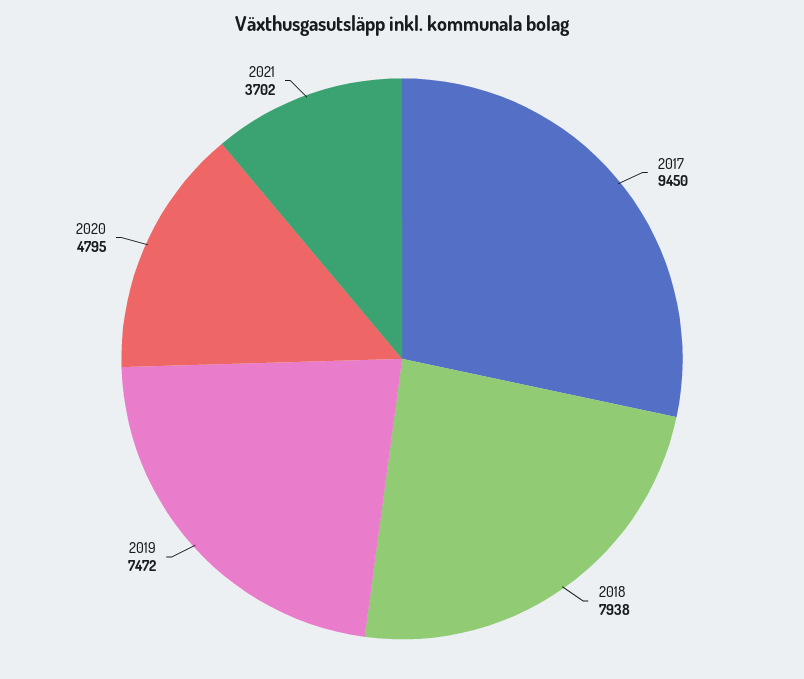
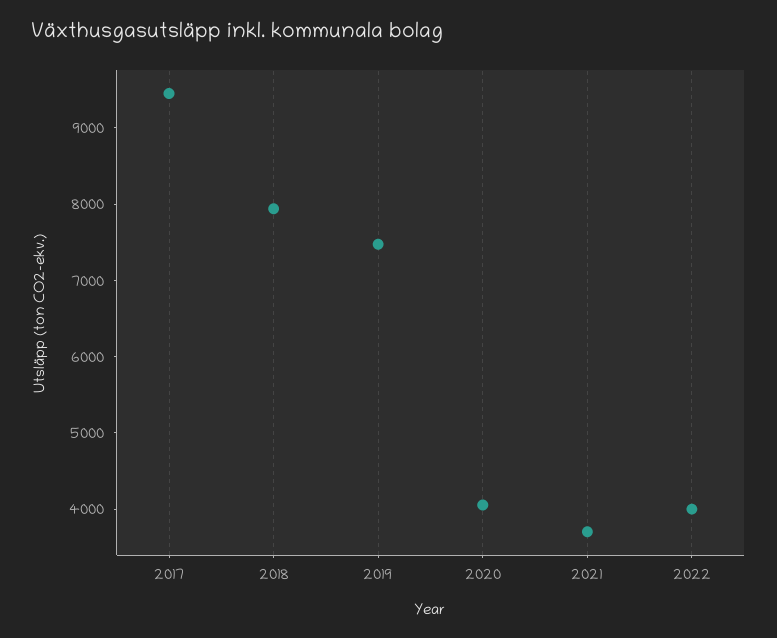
2020: 4795 -> 4000
2022: none -> 4000

